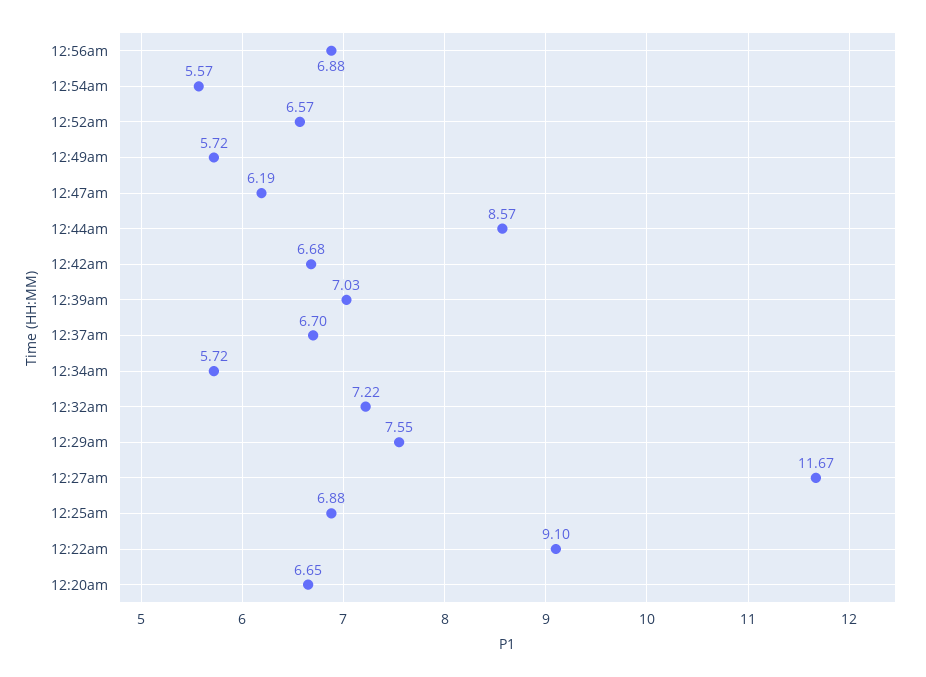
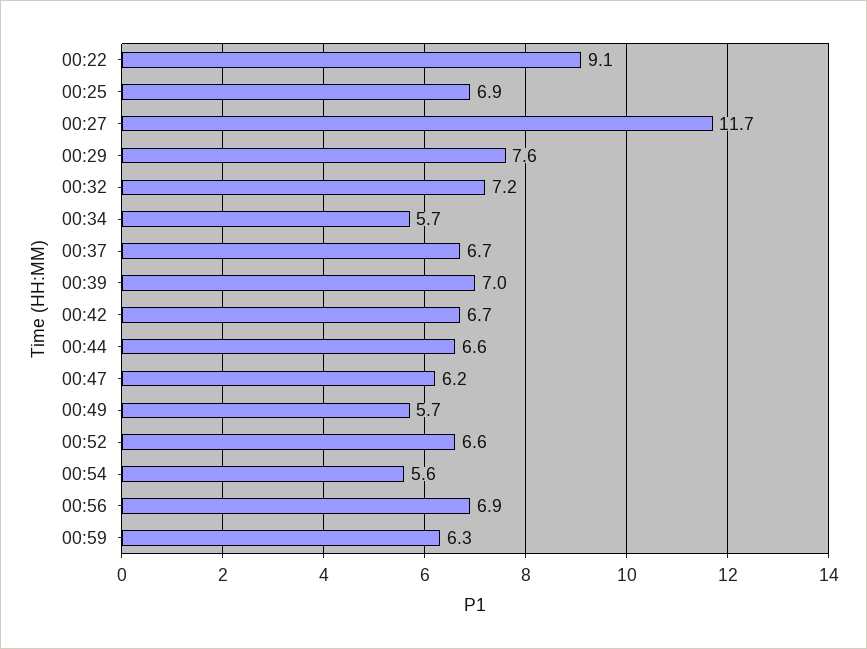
12:44am: 8.57 -> 6.6
12:20am: 6.65 -> none
00:59: none -> 6.3

